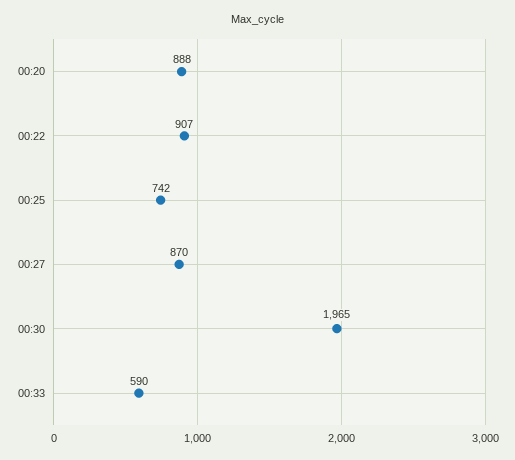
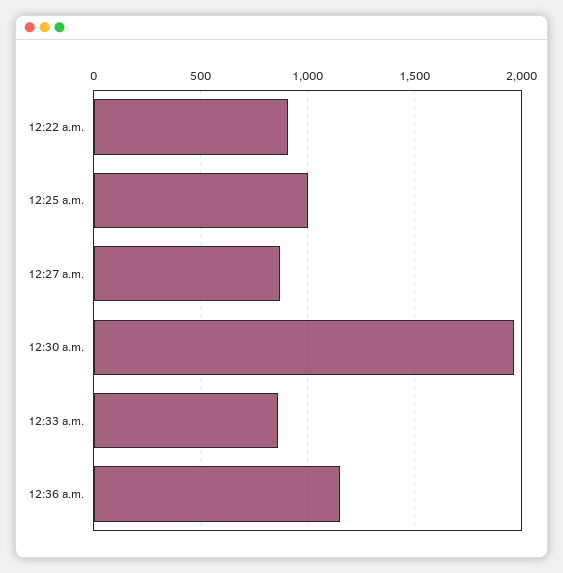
00:20: 888 -> none
00:25: 742 -> 1000
00:33: 590 -> 850
12:36 a.m.: none -> 1150

